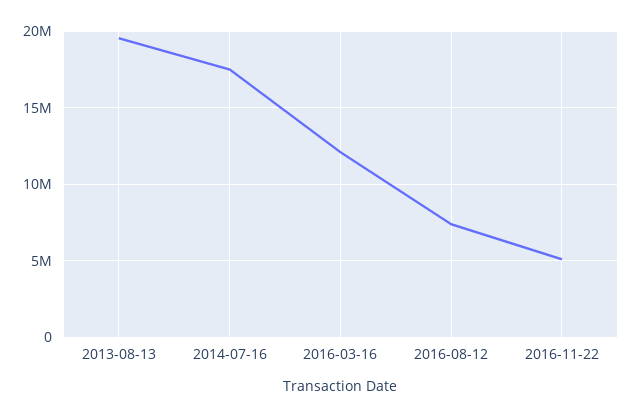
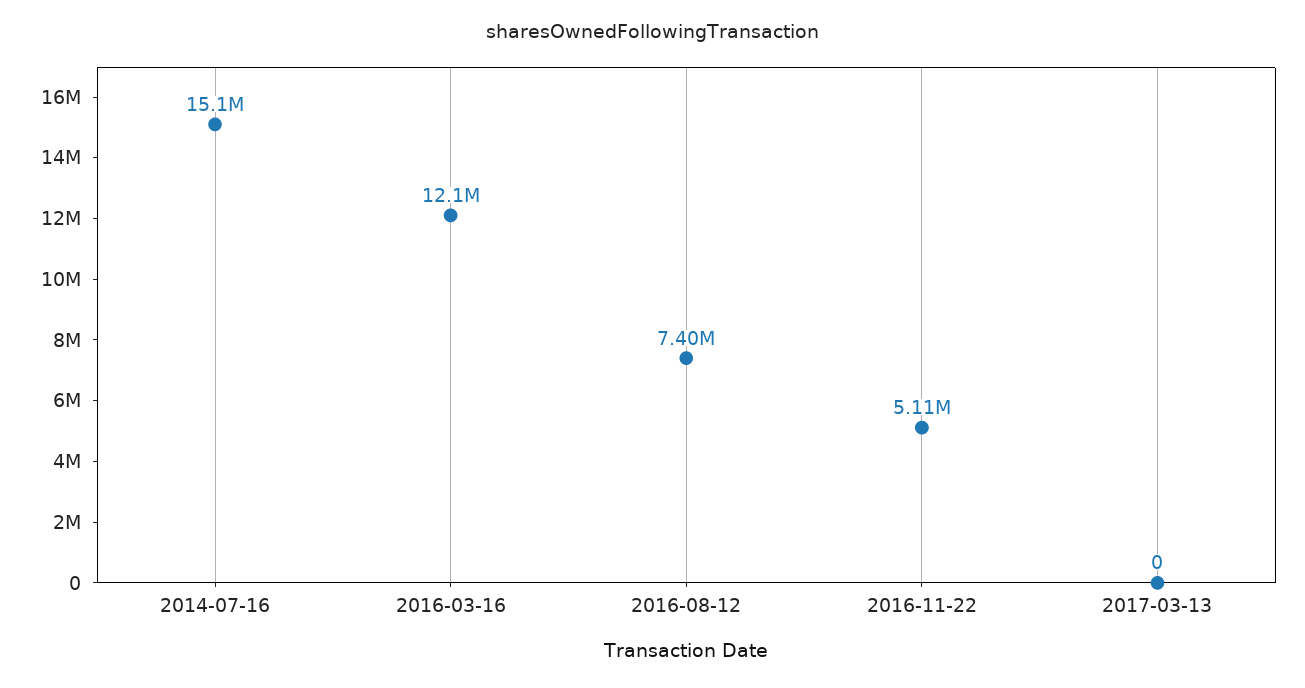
2013-08-13: 19500000 -> none
2014-07-16: 17500000 -> 15100000
2017-03-13: none -> 0

